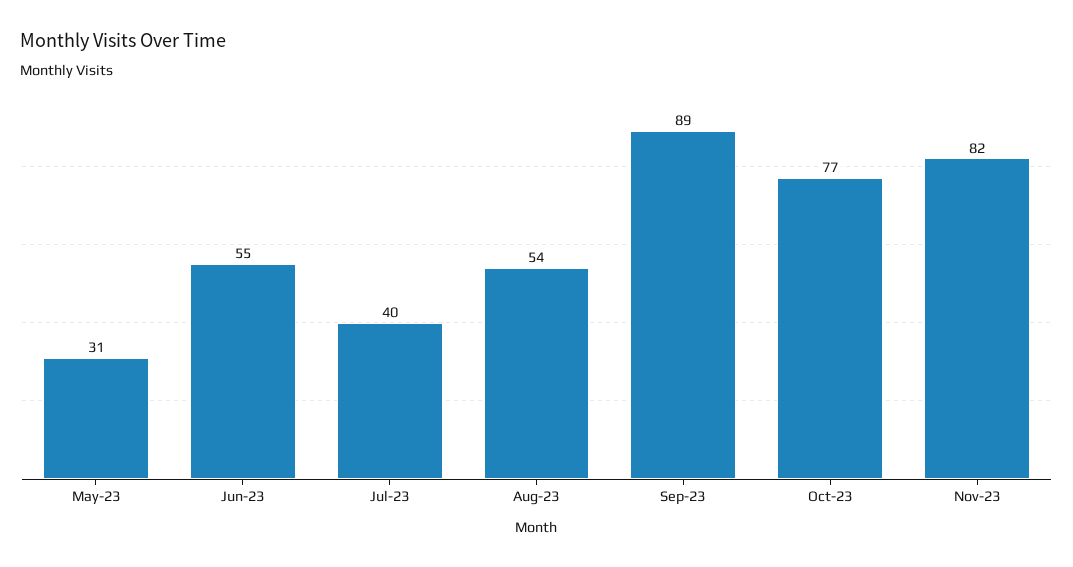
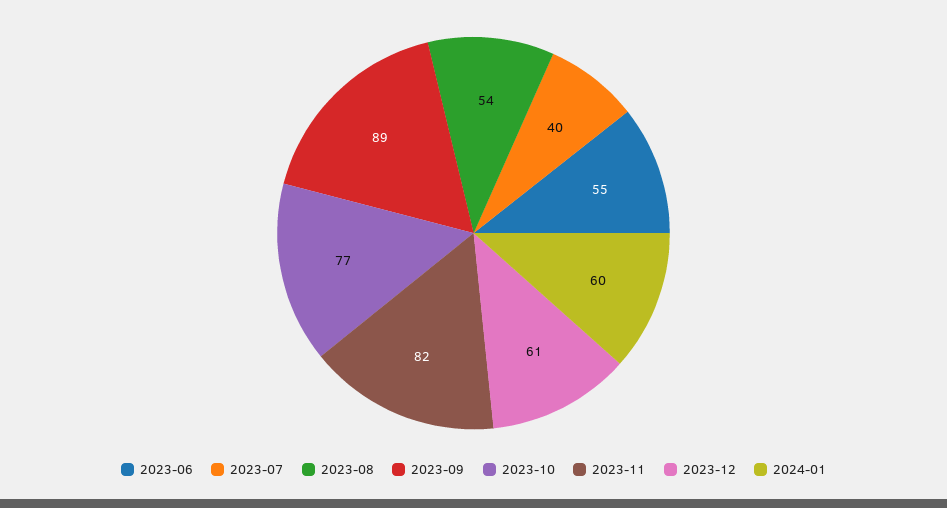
May-23: 31 -> none
2023-12: none -> 61
2024-01: none -> 60

